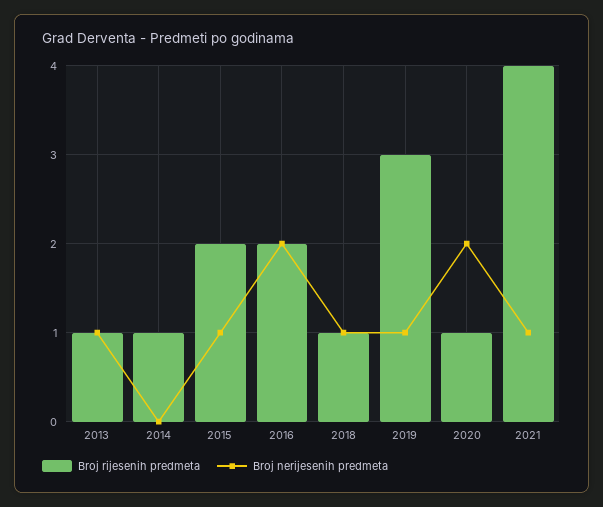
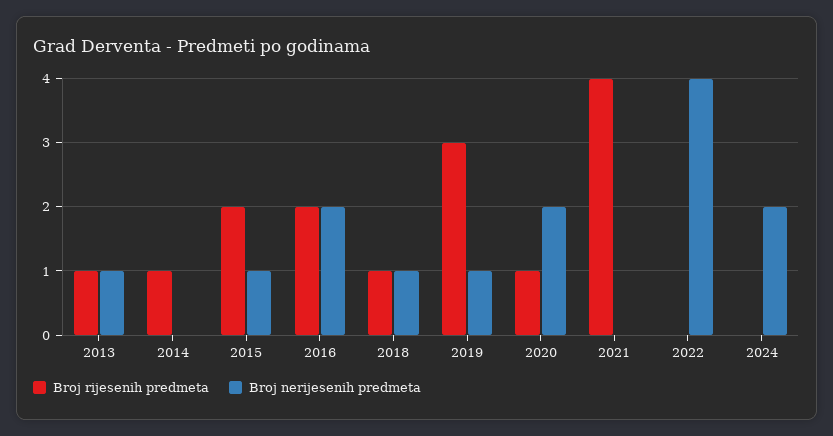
Broj nerijesenih predmeta, 2021: 1 -> 0
Broj rijesenih predmeta, 2022: none -> 0
Broj nerijesenih predmeta, 2022: none -> 4
Broj rijesenih predmeta, 2024: none -> 0
Broj nerijesenih predmeta, 2024: none -> 2

